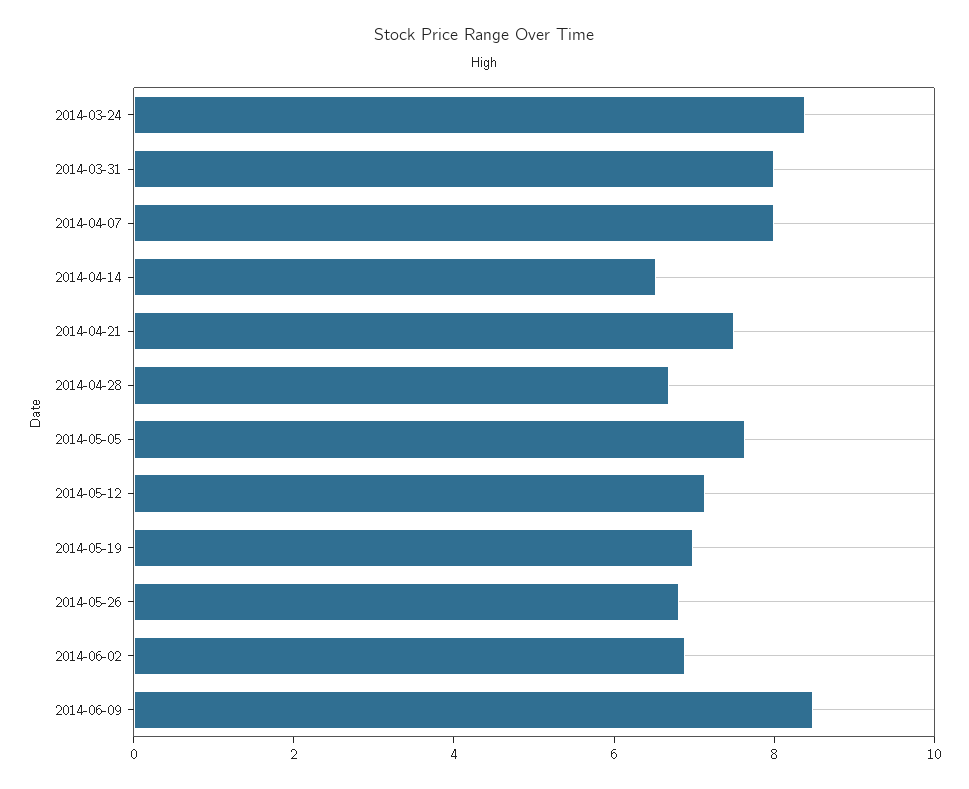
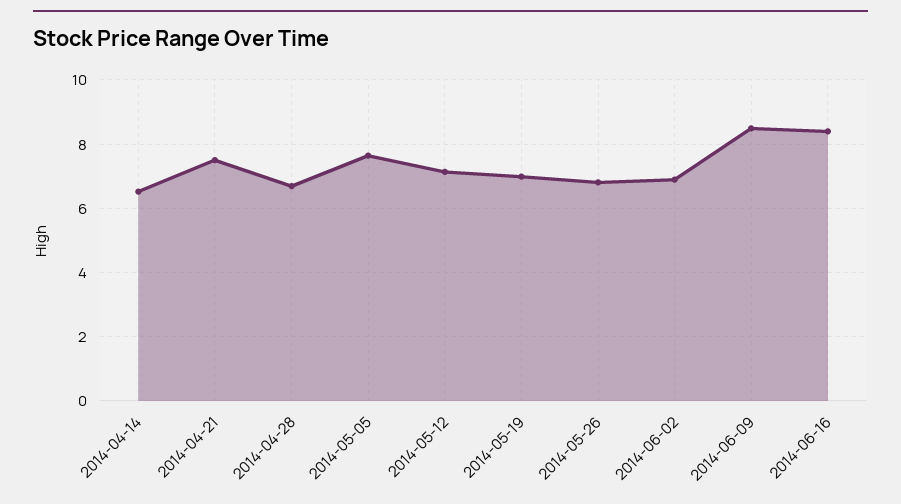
2014-03-24: 8.5 -> none
2014-03-31: 8 -> none
2014-04-07: 8 -> none
2014-06-16: none -> 8.4

